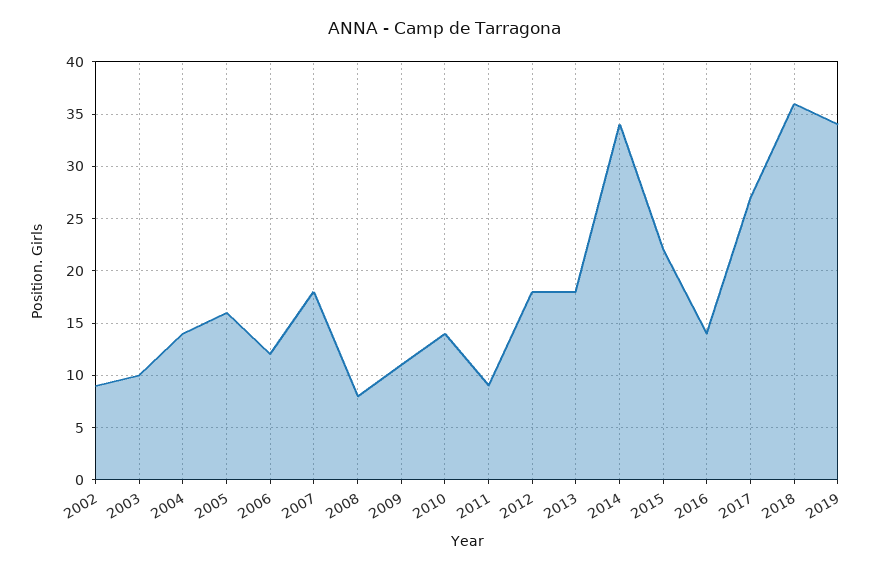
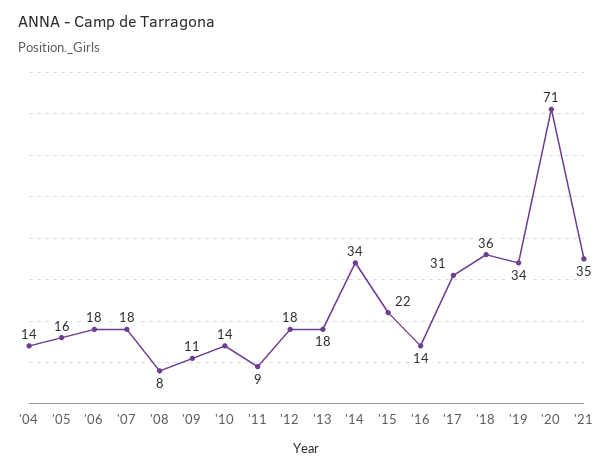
2002: 9 -> none
2003: 10 -> none
2006: 12 -> 18
2017: 27 -> 31
'20: none -> 71
'21: none -> 35

